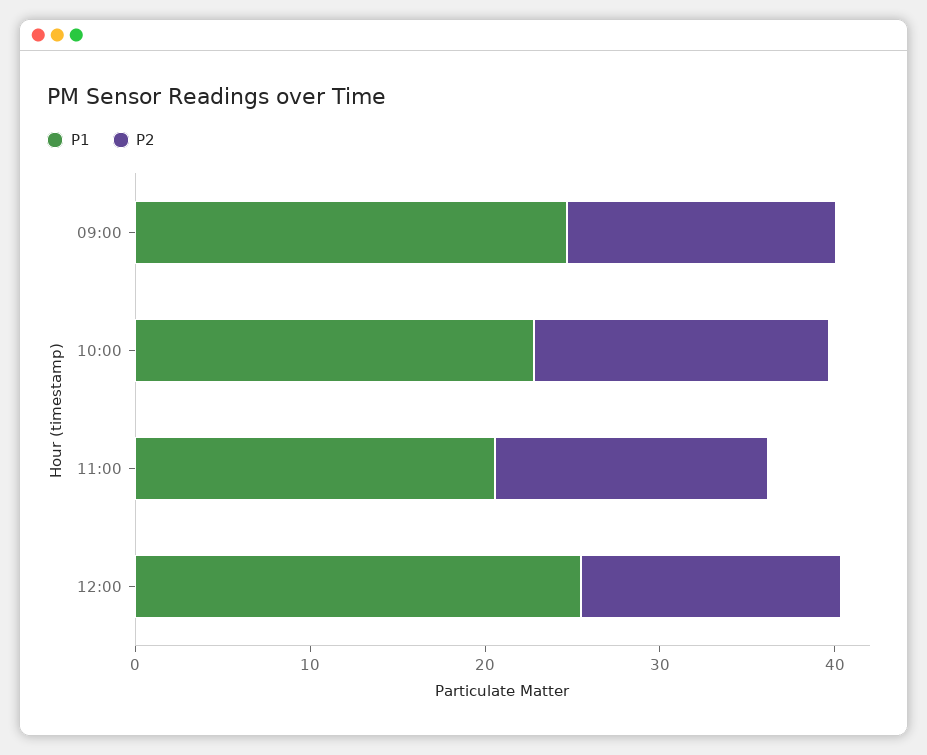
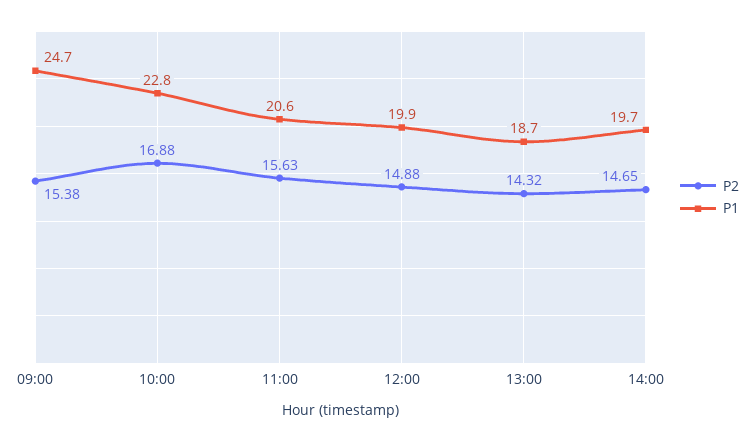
P1, 12:00: 26 -> 19.9
P2, 13:00: none -> 14.32
P1, 13:00: none -> 18.7
P2, 14:00: none -> 14.65
P1, 14:00: none -> 19.7

